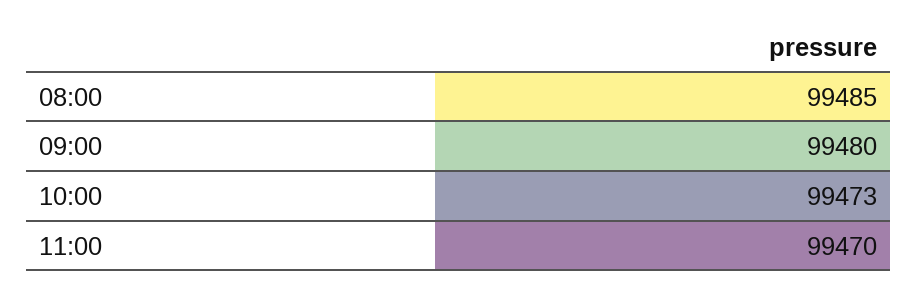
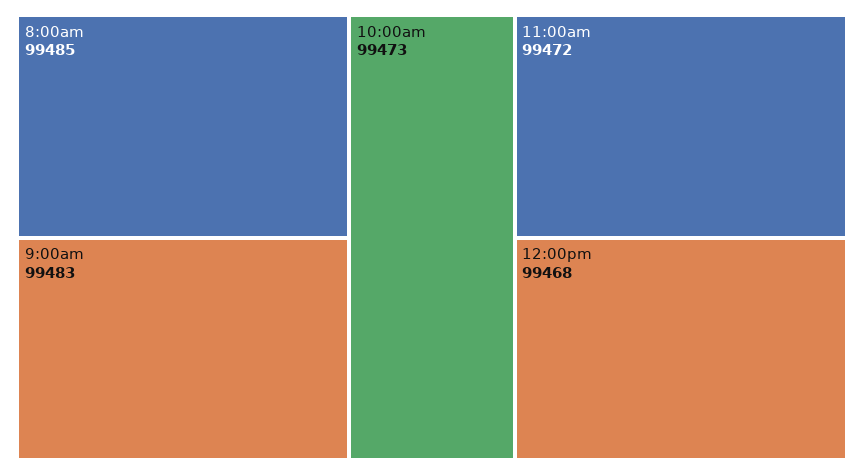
09:00: 99480 -> 99483
11:00: 99470 -> 99472
12:00pm: none -> 99468

